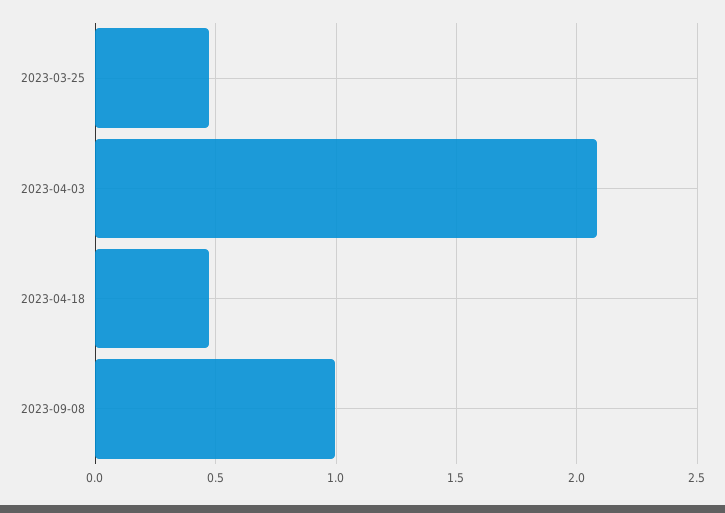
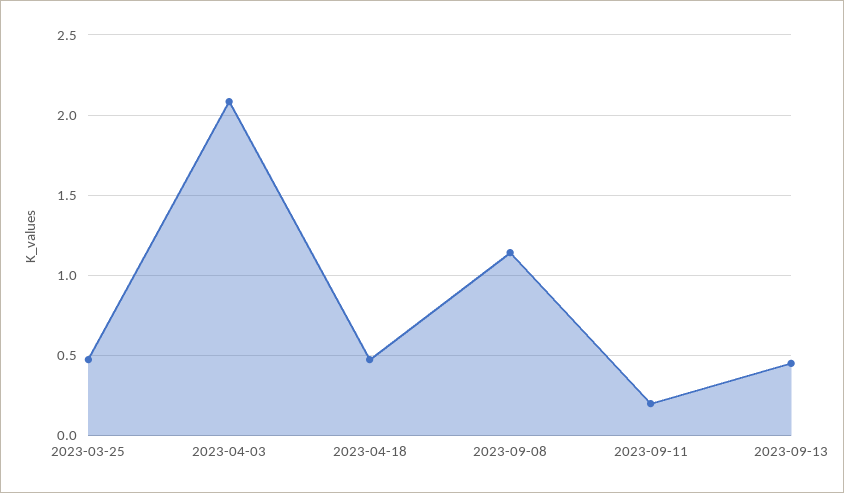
2023-09-08: 1 -> 1.15
2023-09-11: none -> 0.2
2023-09-13: none -> 0.45

